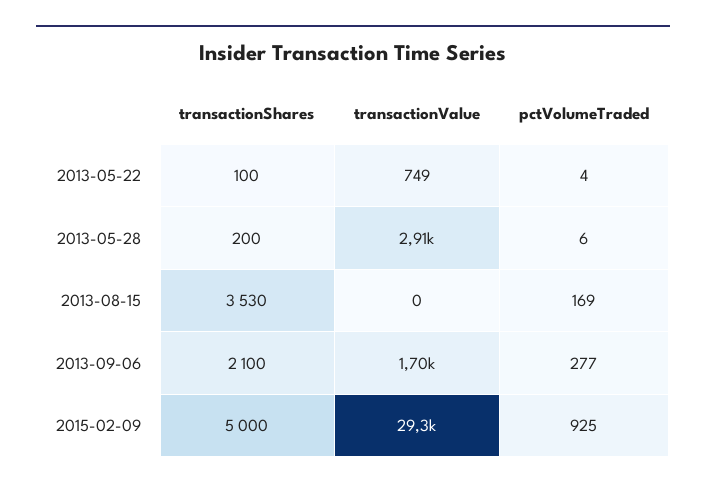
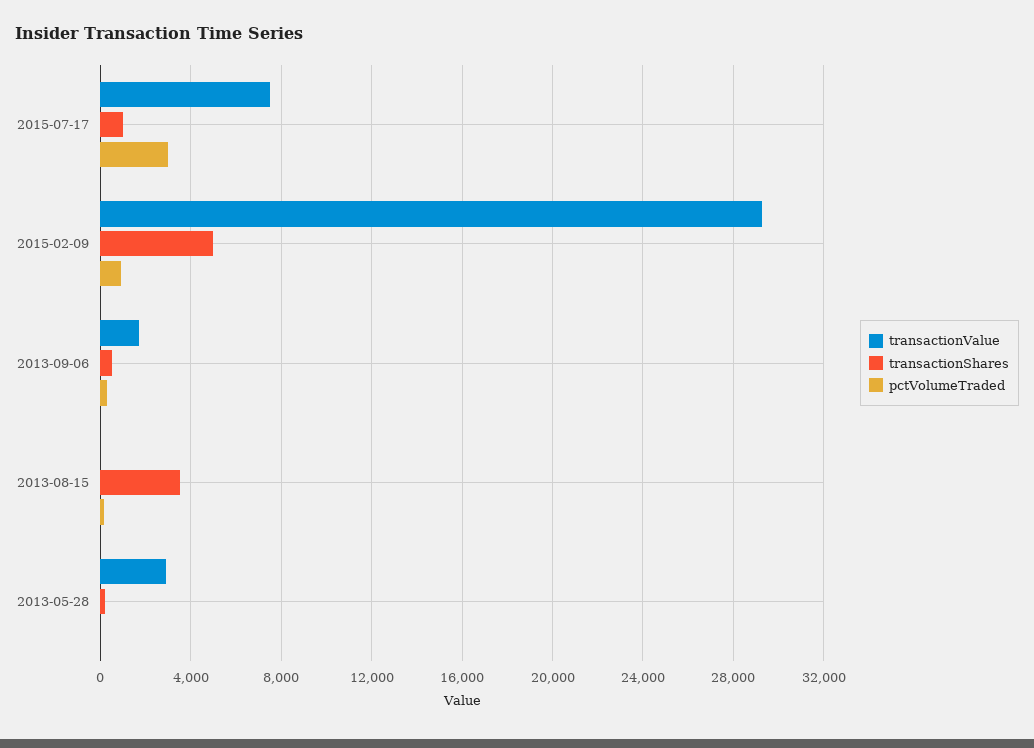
transactionShares, 2013-05-22: 100 -> none
transactionValue, 2013-05-22: 749 -> none
pctVolumeTraded, 2013-05-22: 4 -> none
transactionShares, 2013-09-06: 2100 -> 500
transactionValue, 2015-07-17: none -> 7500
transactionShares, 2015-07-17: none -> 1000
pctVolumeTraded, 2015-07-17: none -> 3000

